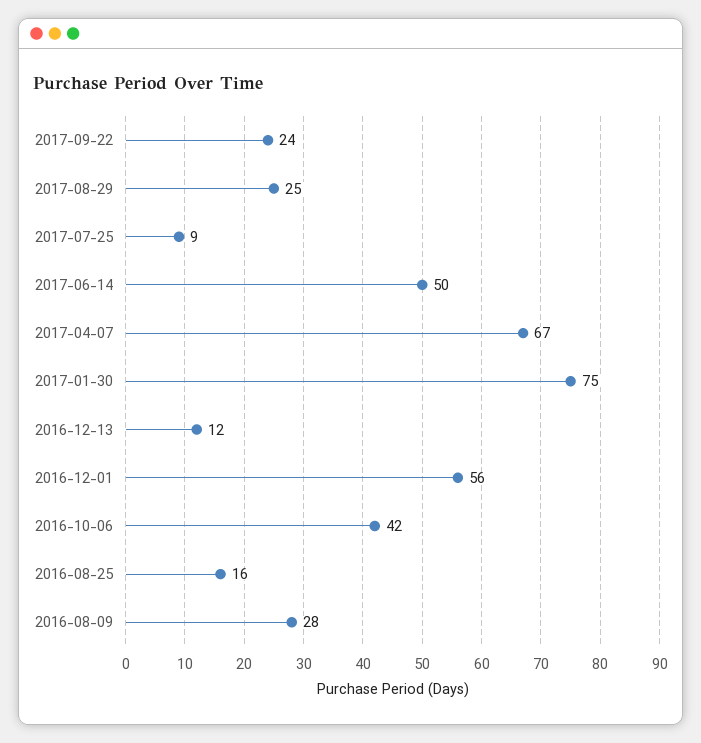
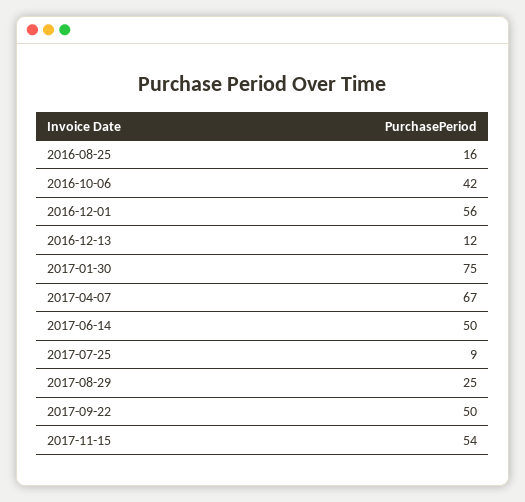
2017-09-22: 24 -> 50
2016-08-09: 28 -> none
2017-11-15: none -> 54

